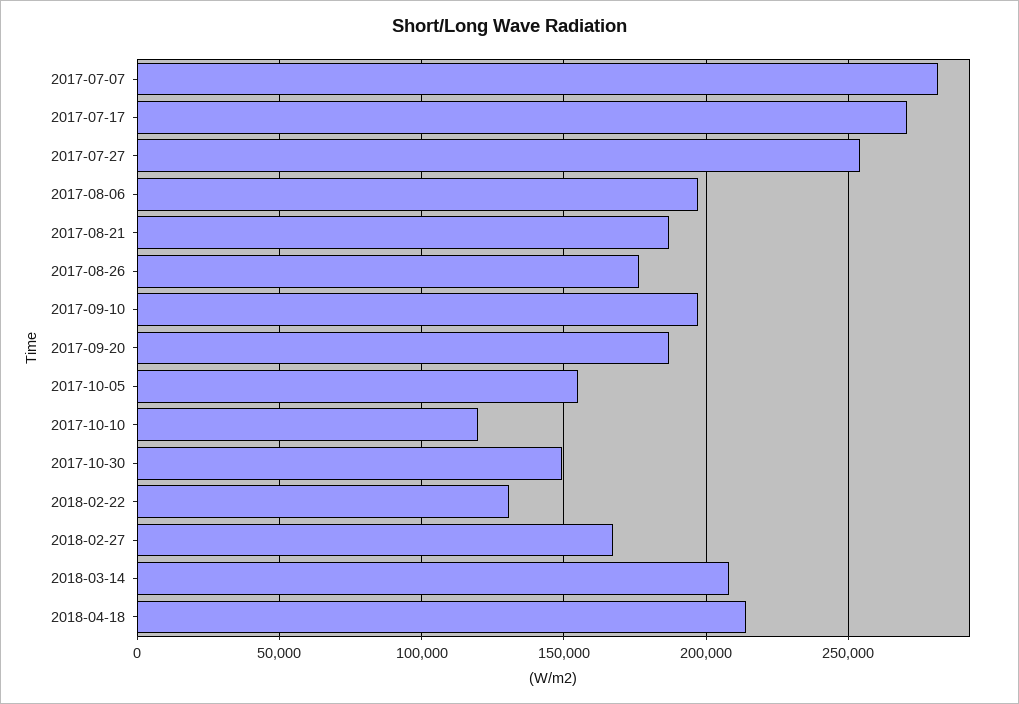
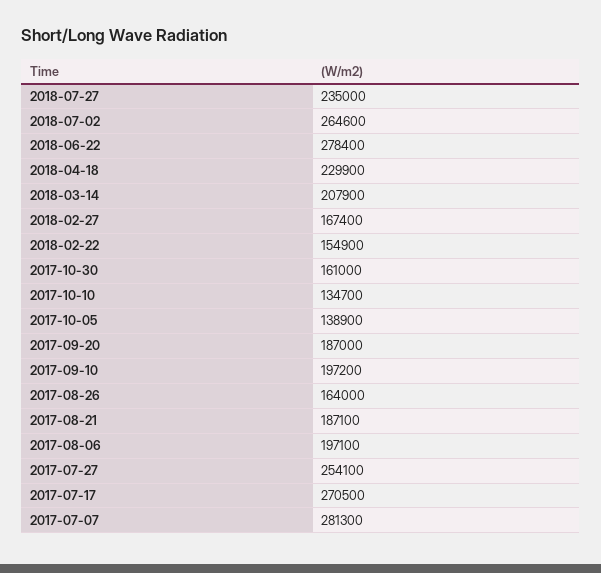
2017-08-26: 175000 -> 164000
2017-10-05: 155000 -> 138900
2017-10-10: 120000 -> 134700
2017-10-30: 150000 -> 161000
2018-02-22: 130000 -> 154900
2018-04-18: 215000 -> 229900
2018-07-27: none -> 235000
2018-07-02: none -> 264600
2018-06-22: none -> 278400

